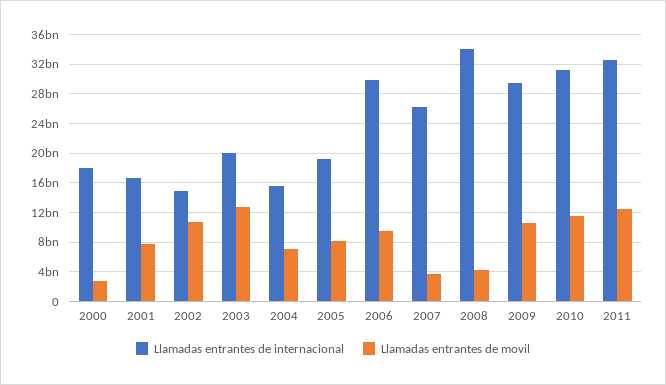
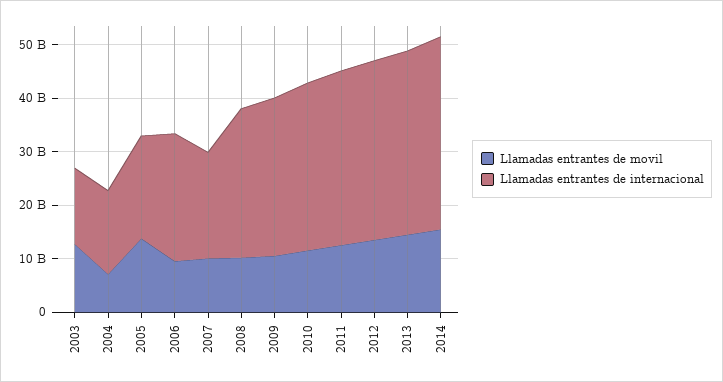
Llamadas entrantes de internacional, 2000: 18000000000 -> none
Llamadas entrantes de movil, 2000: 3000000000 -> none
Llamadas entrantes de internacional, 2001: 17000000000 -> none
Llamadas entrantes de movil, 2001: 8000000000 -> none
Llamadas entrantes de internacional, 2002: 15000000000 -> none
Llamadas entrantes de movil, 2002: 11000000000 -> none
Llamadas entrantes de internacional, 2003: 20000000000 -> 14000000000
Llamadas entrantes de movil, 2005: 8000000000 -> 14000000000
Llamadas entrantes de internacional, 2006: 30000000000 -> 24000000000
Llamadas entrantes de internacional, 2007: 26000000000 -> 20000000000
Llamadas entrantes de movil, 2007: 4000000000 -> 10000000000
Llamadas entrantes de internacional, 2008: 34000000000 -> 28000000000
Llamadas entrantes de movil, 2008: 4000000000 -> 10000000000
Llamadas entrantes de movil, 2012: none -> 14000000000
Llamadas entrantes de internacional, 2012: none -> 34000000000
Llamadas entrantes de movil, 2013: none -> 14000000000
Llamadas entrantes de internacional, 2013: none -> 34000000000
Llamadas entrantes de movil, 2014: none -> 16000000000
Llamadas entrantes de internacional, 2014: none -> 36000000000

